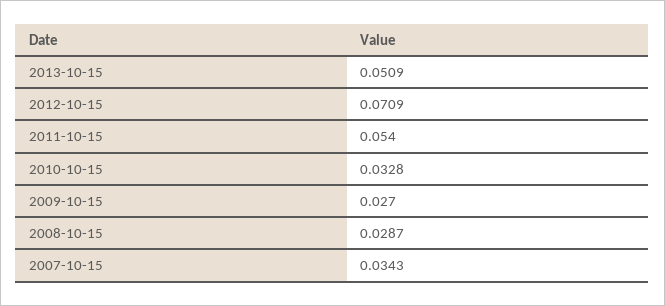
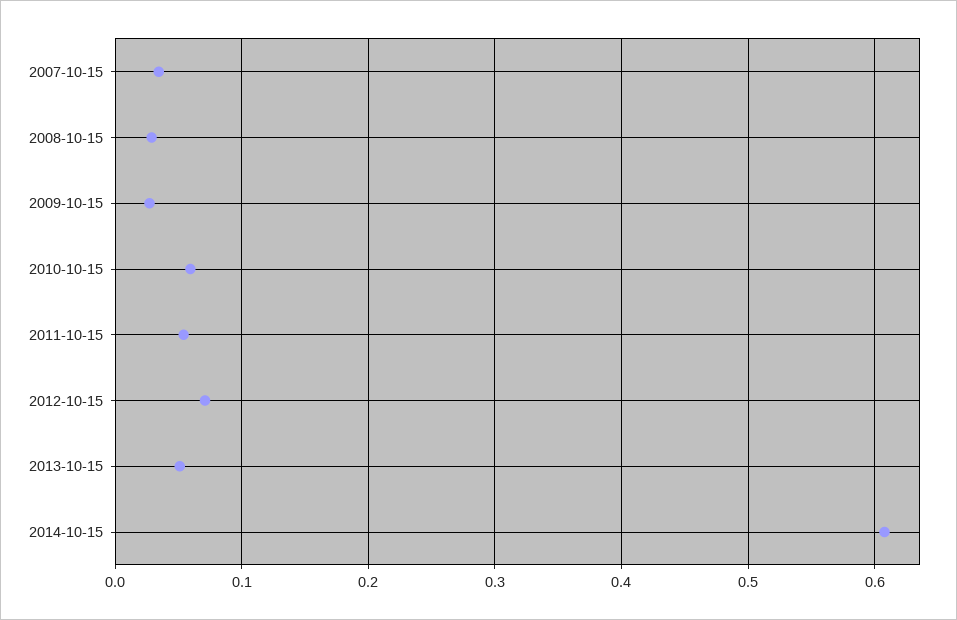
2010-10-15: 0.0328 -> 0.06
2014-10-15: none -> 0.61

